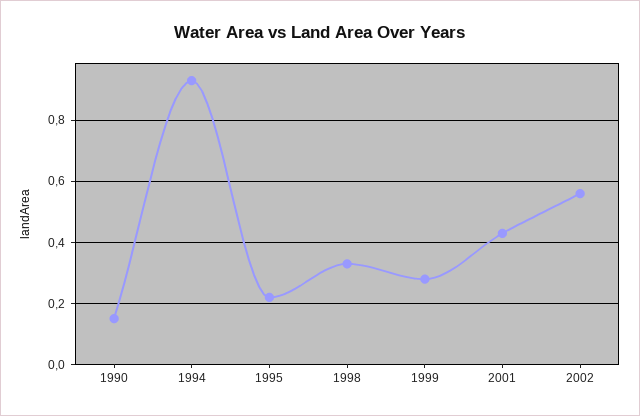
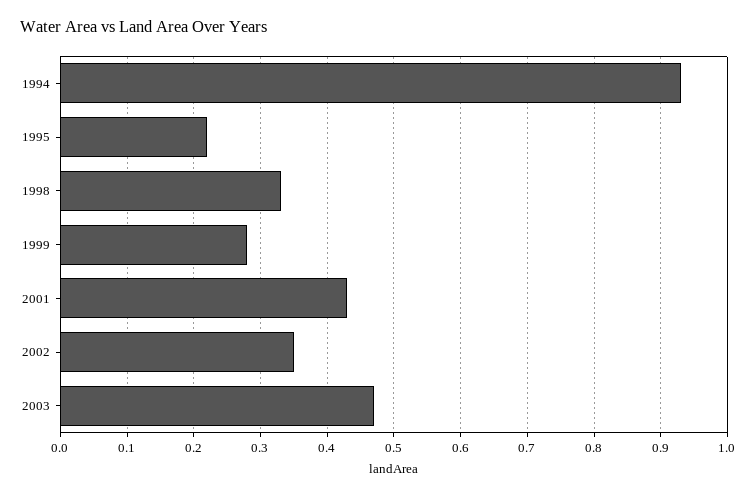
1990: 0.15 -> none
2002: 0.55 -> 0.35
2003: none -> 0.47

